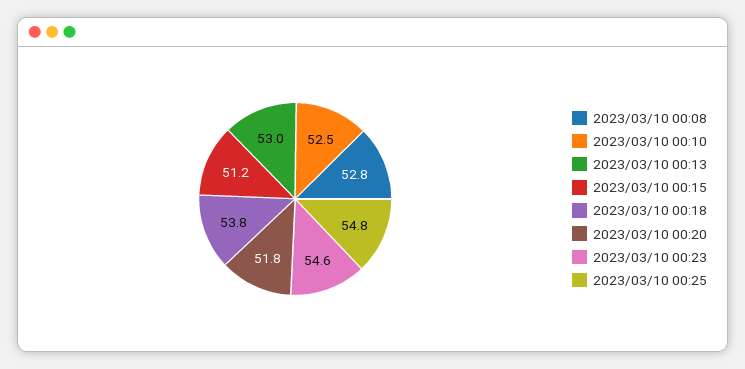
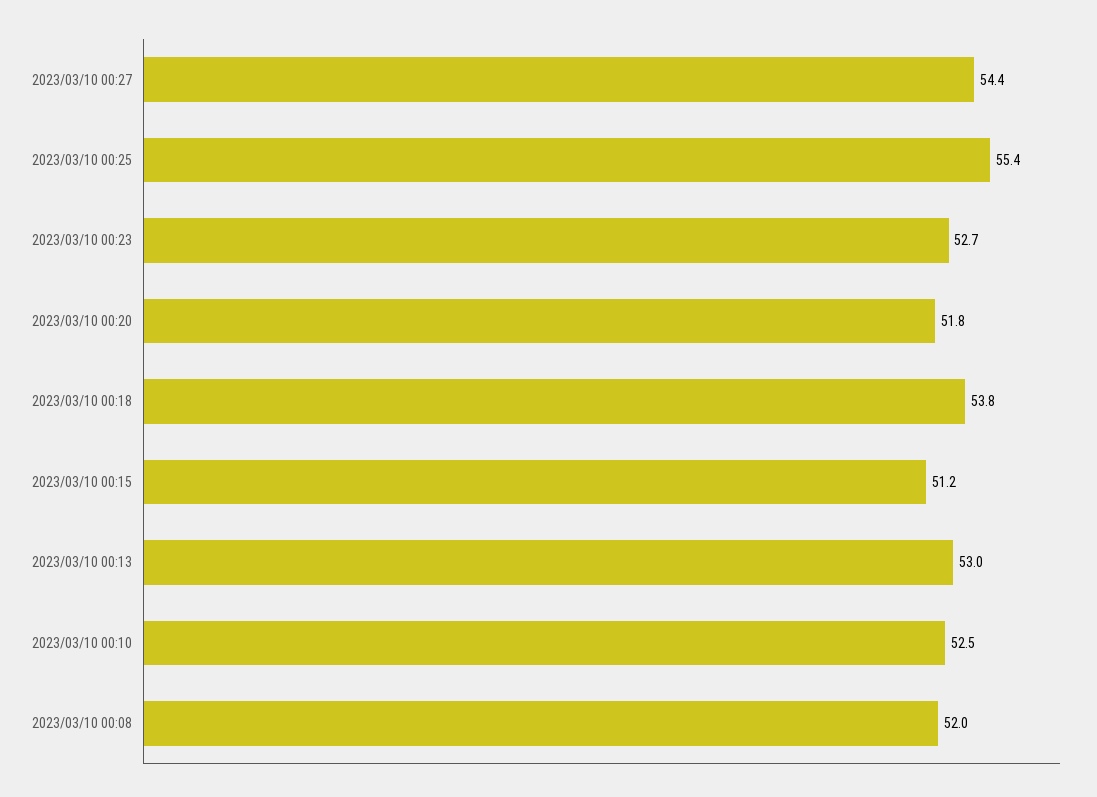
2023/03/10 00:08: 52.8 -> 52
2023/03/10 00:23: 54.6 -> 52.7
2023/03/10 00:25: 54.8 -> 55.4
2023/03/10 00:27: none -> 54.4

